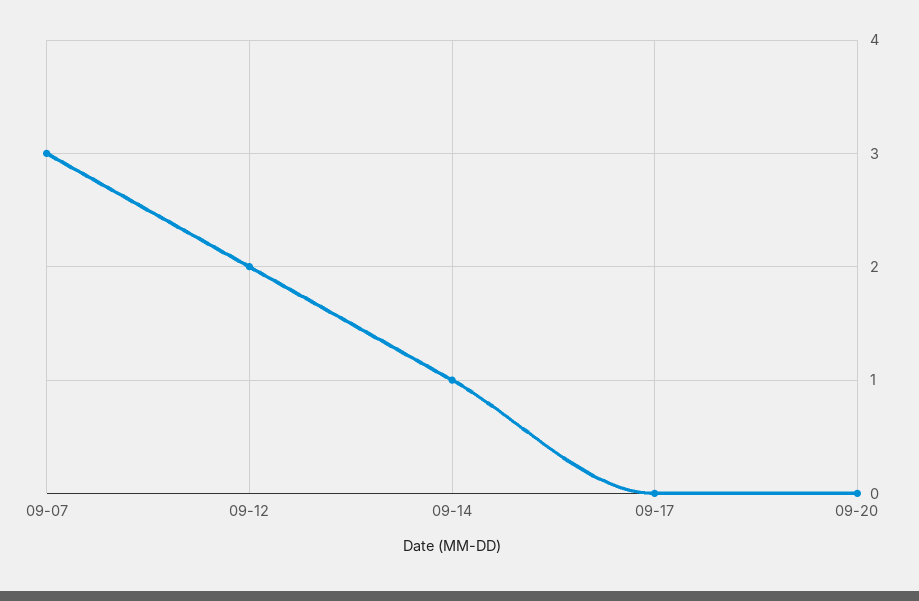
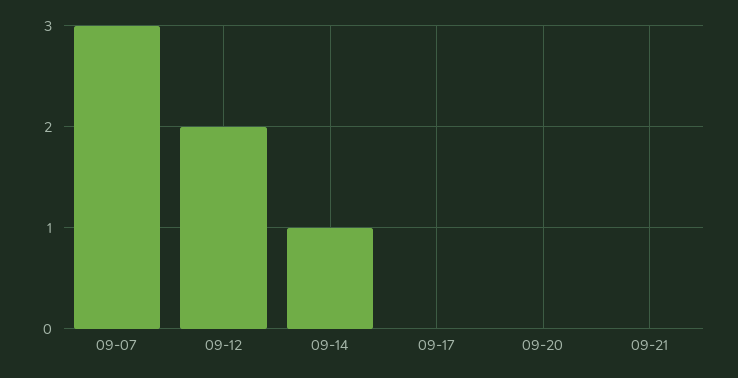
09-21: none -> 0

